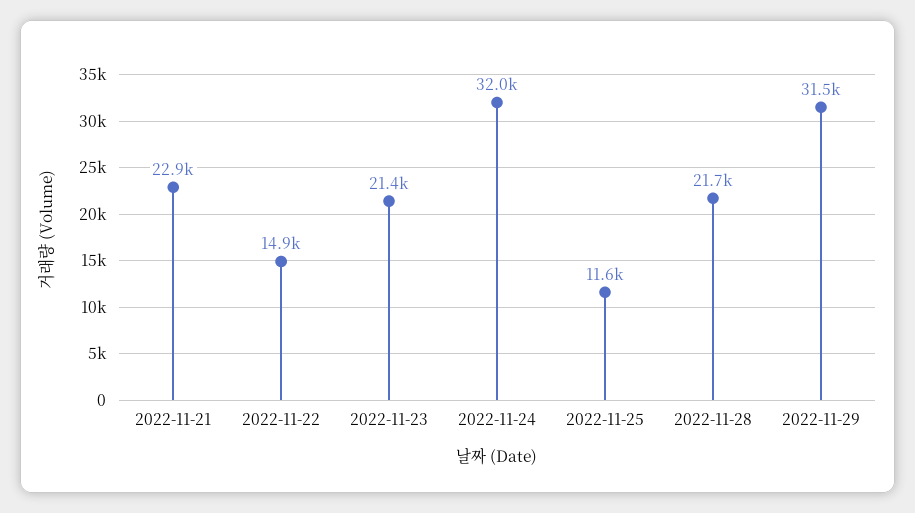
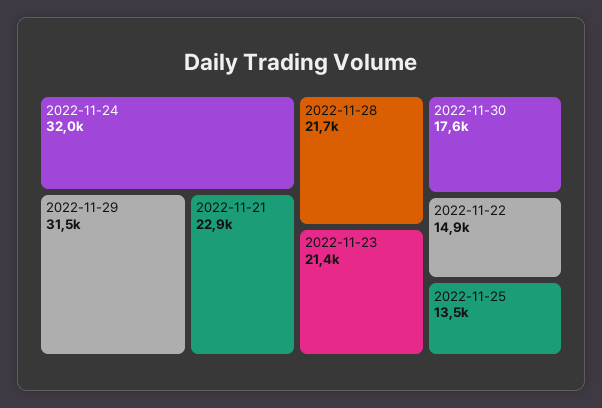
2022-11-25: 11600 -> 13500
2022-11-30: none -> 17600

